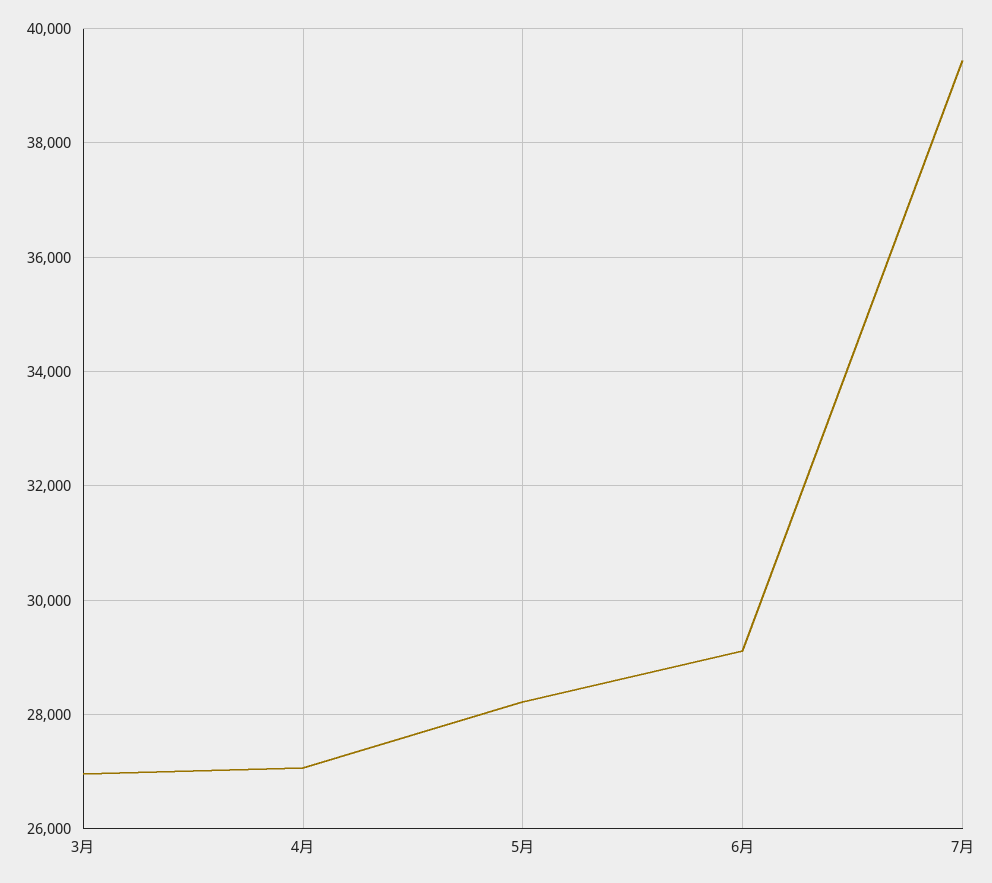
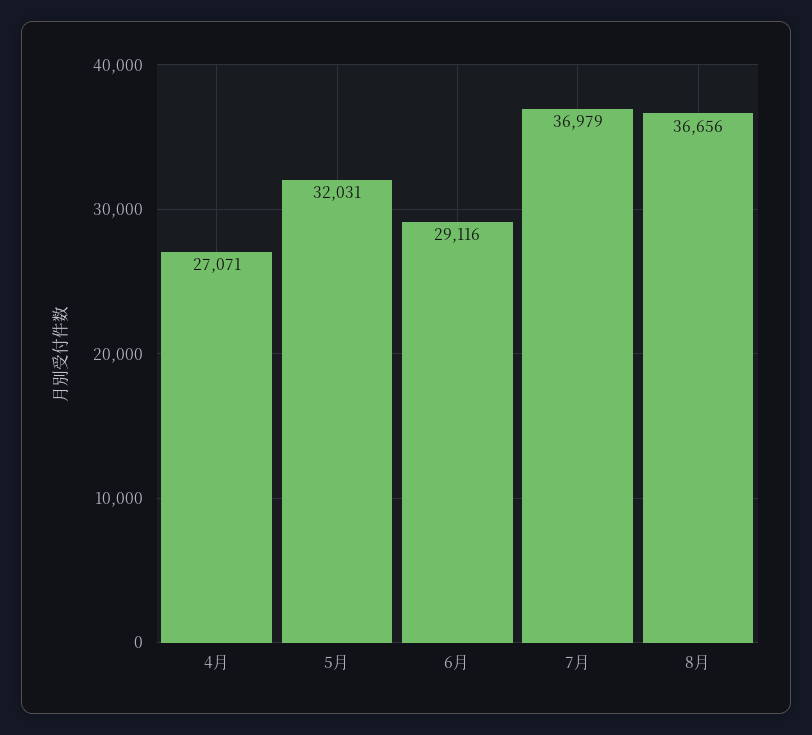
3月: 27000 -> none
5月: 28200 -> 32031
7月: 39400 -> 36979
8月: none -> 36656

